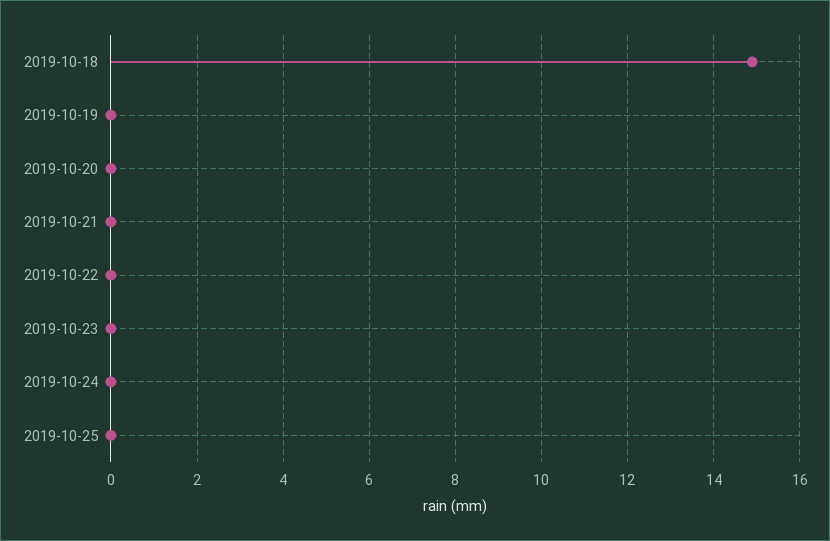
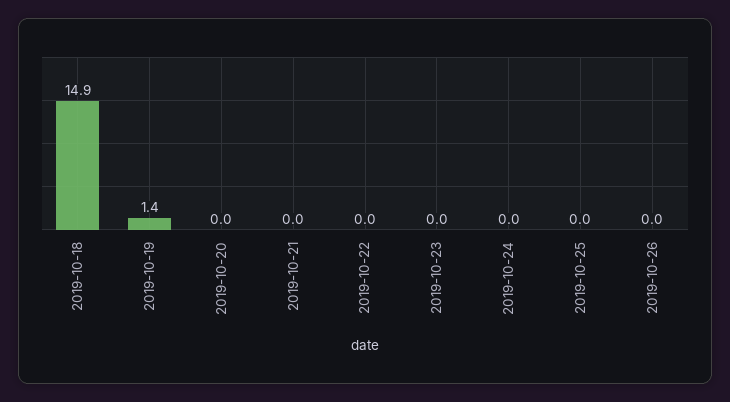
2019-10-19: 0 -> 1.4
2019-10-26: none -> 0

